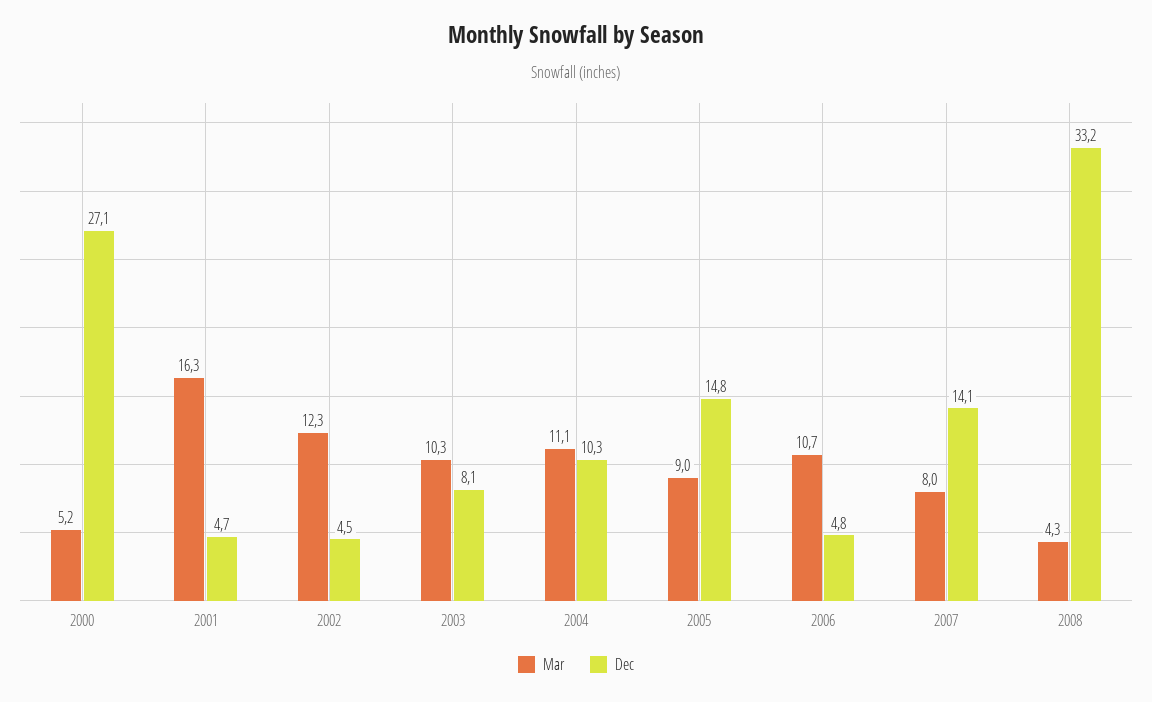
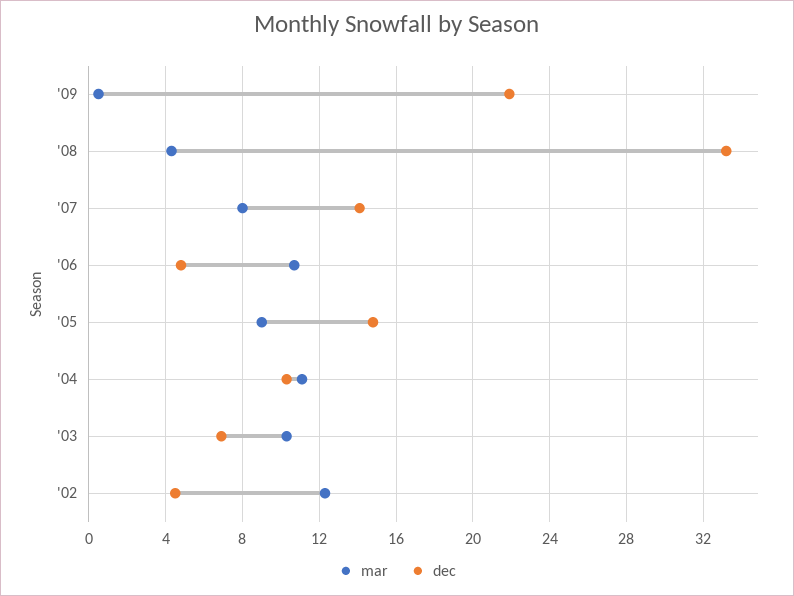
Mar, 2000: 5.2 -> none
Dec, 2000: 27.1 -> none
Mar, 2001: 16.3 -> none
Dec, 2001: 4.7 -> none
Dec, 2003: 8.1 -> 7
Mar, '09: none -> 0.5
Dec, '09: none -> 22

